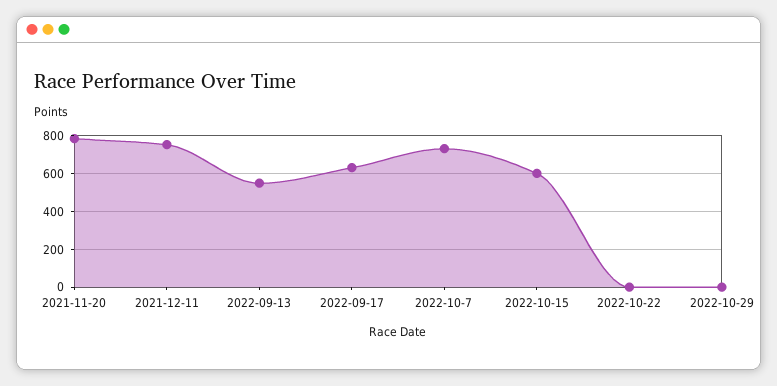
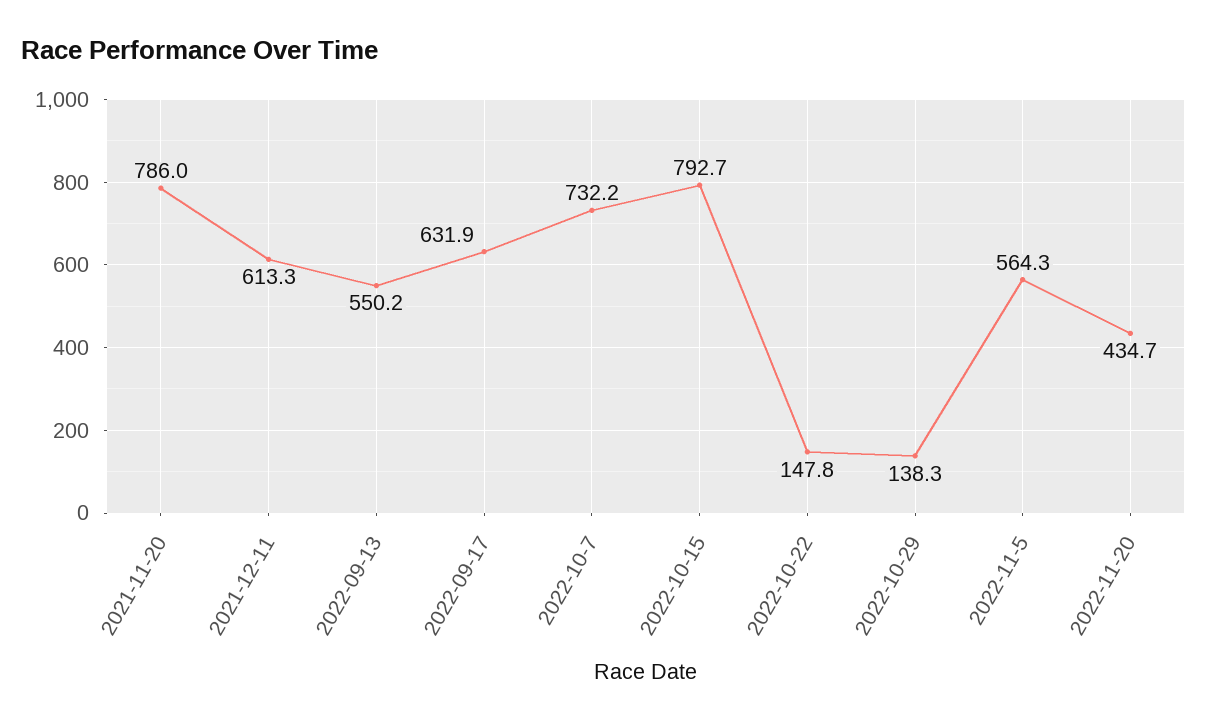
2021-12-11: 750 -> 613.3
2022-10-15: 600 -> 792.7
2022-10-22: 0 -> 147.8
2022-10-29: 0 -> 138.3
2022-11-5: none -> 564.3
2022-11-20: none -> 434.7

